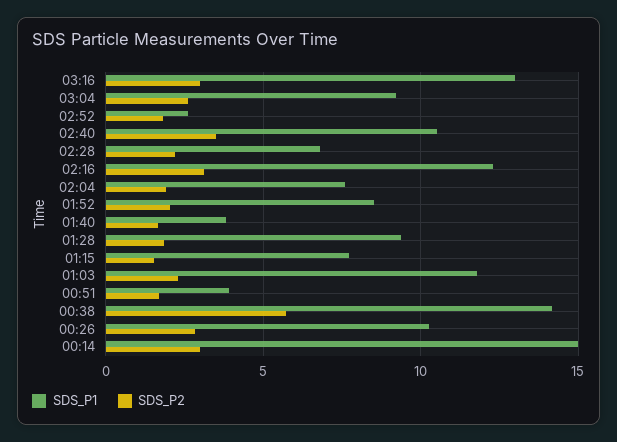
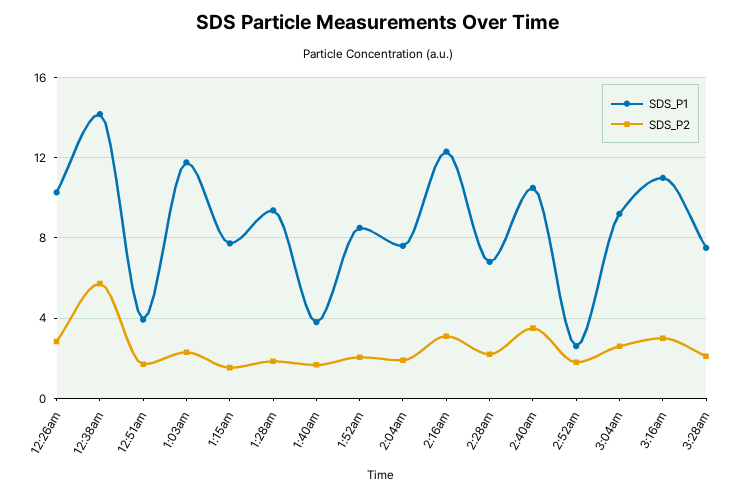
SDS_P1, 03:16: 13 -> 11
SDS_P1, 00:14: 15 -> none
SDS_P2, 00:14: 3 -> none
SDS_P1, 3:28am: none -> 7.5
SDS_P2, 3:28am: none -> 2

